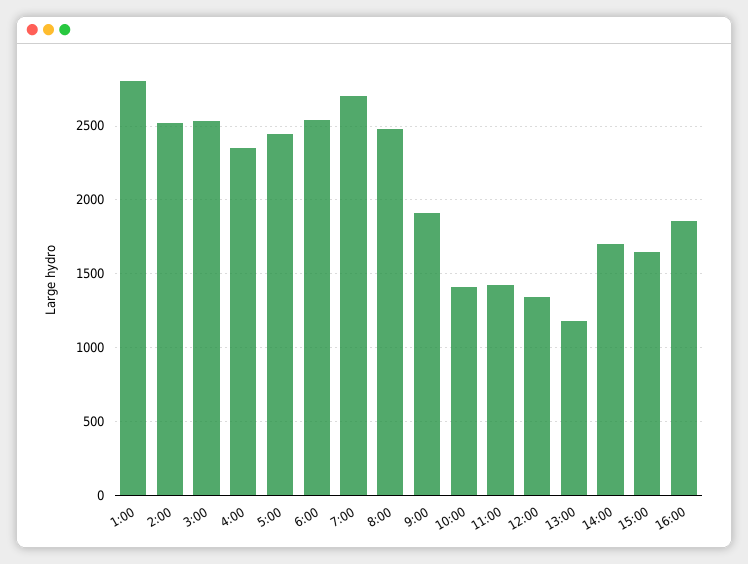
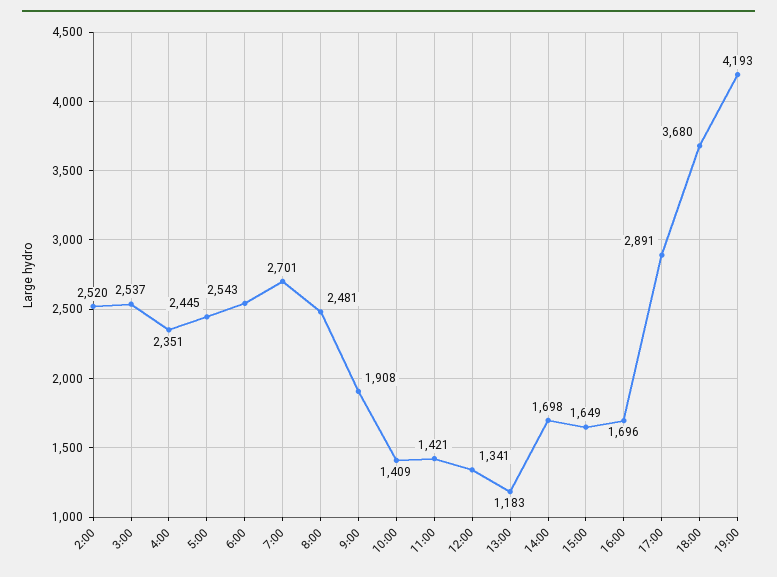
1:00: 2800 -> none
16:00: 1850 -> 1696
17:00: none -> 2891
18:00: none -> 3680
19:00: none -> 4193

